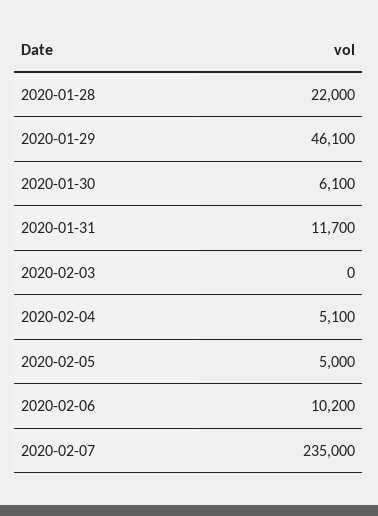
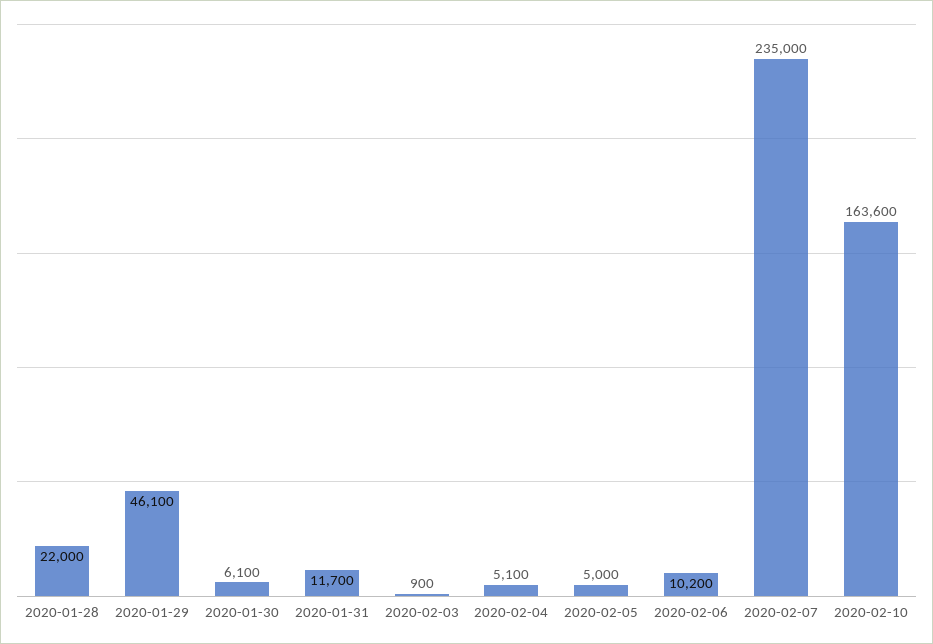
2020-02-03: 0 -> 900
2020-02-10: none -> 163600

